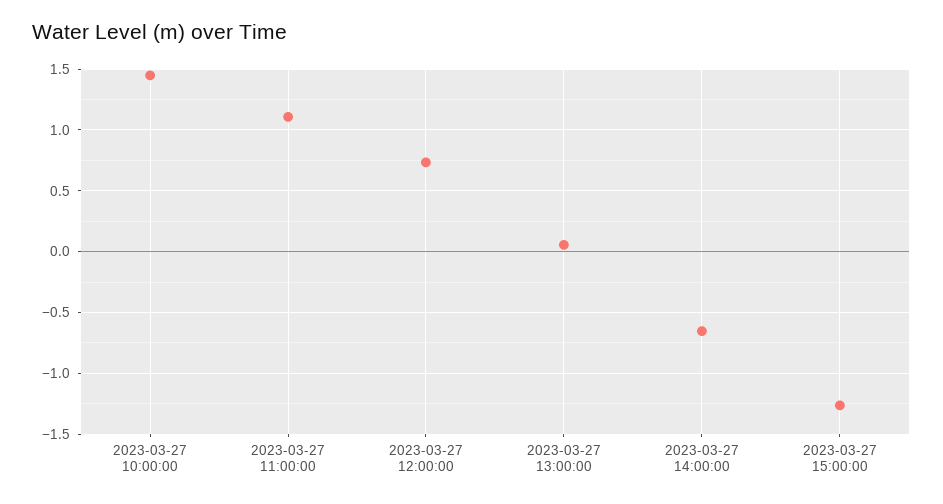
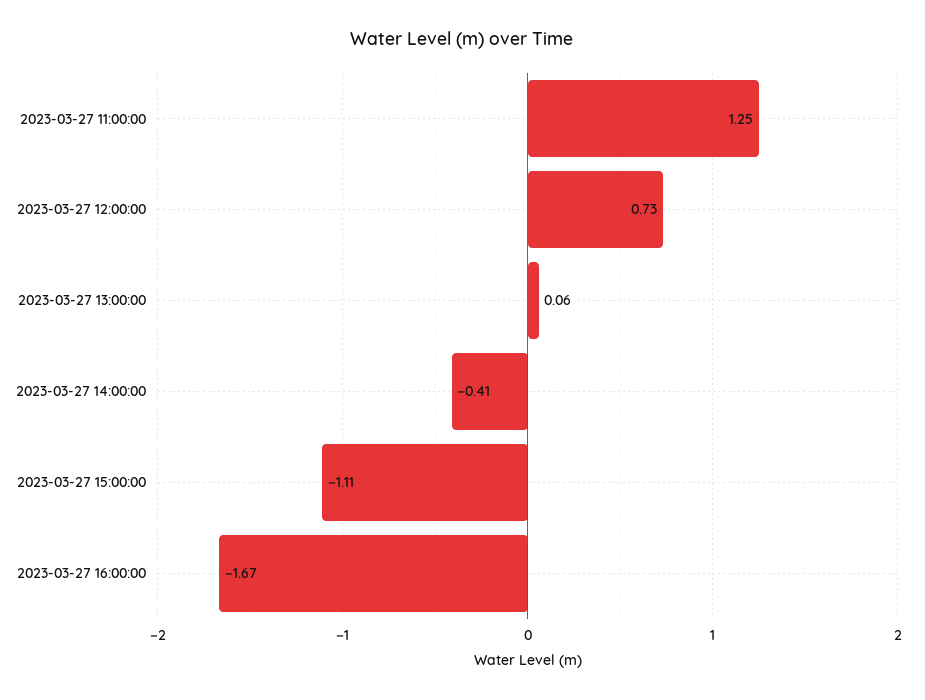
2023-03-27 10:00:00: 1.45 -> none
2023-03-27 11:00:00: 1.1 -> 1.25
2023-03-27 14:00:00: -0.65 -> -0.41
2023-03-27 15:00:00: -1.25 -> -1.11
2023-03-27 16:00:00: none -> -1.67

